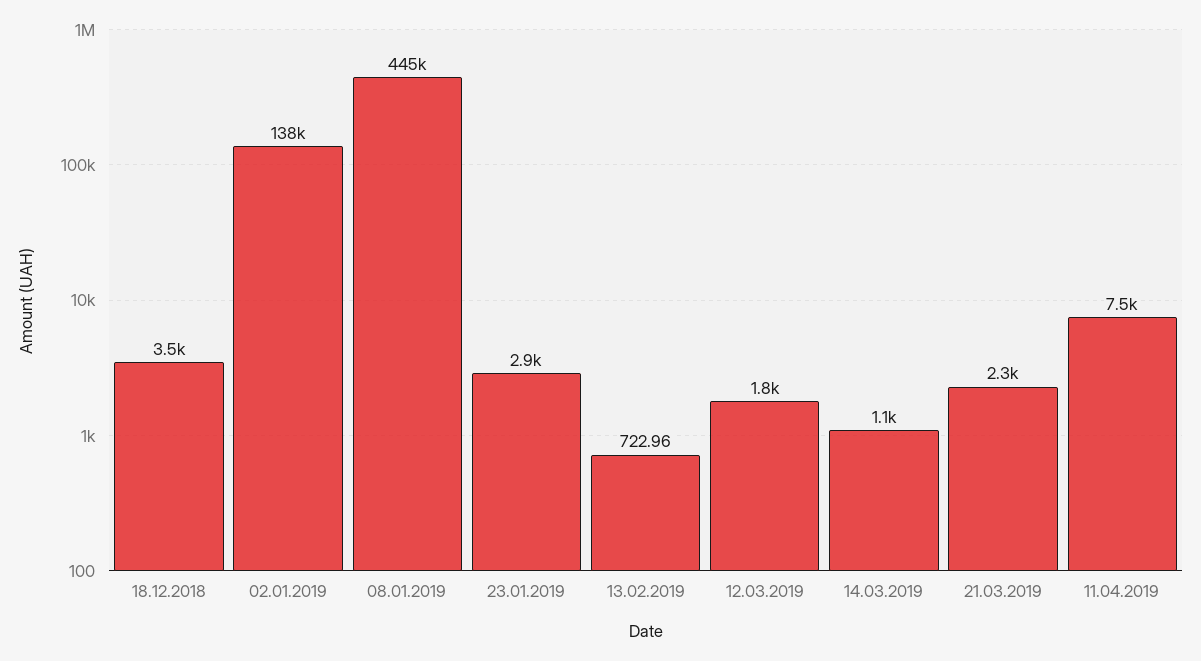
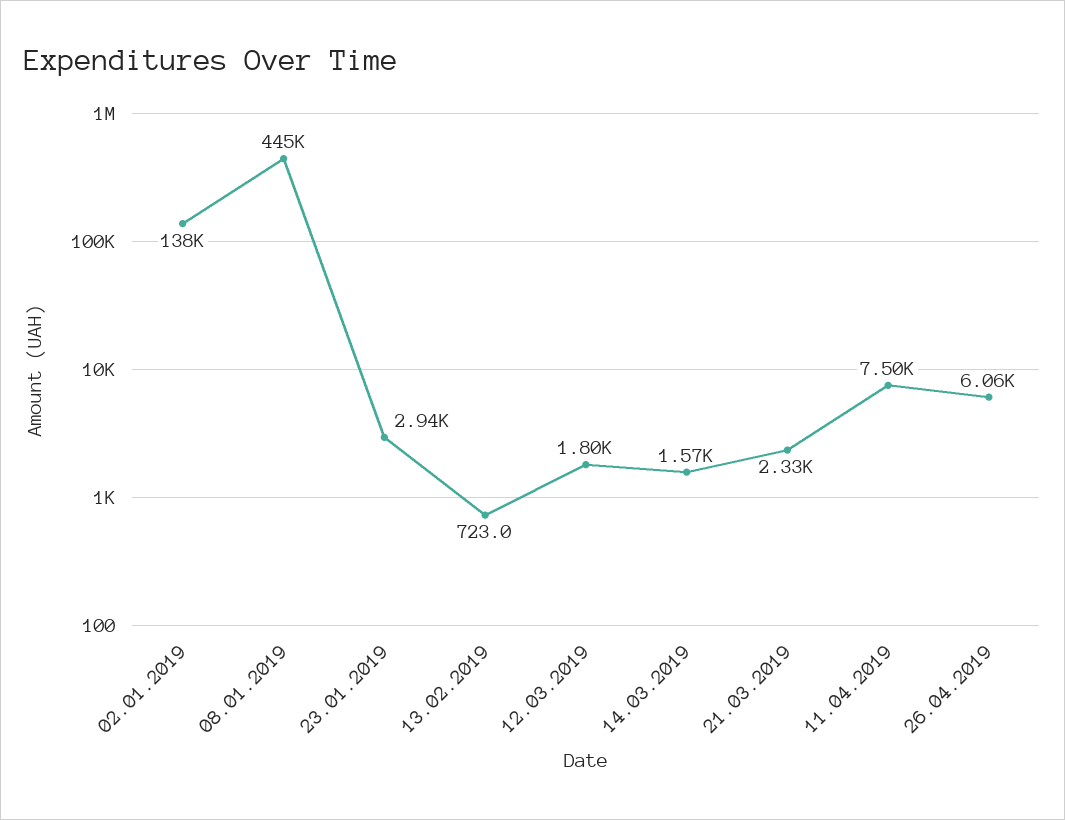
18.12.2018: 3500 -> none
14.03.2019: 1100 -> 1570
26.04.2019: none -> 6060

